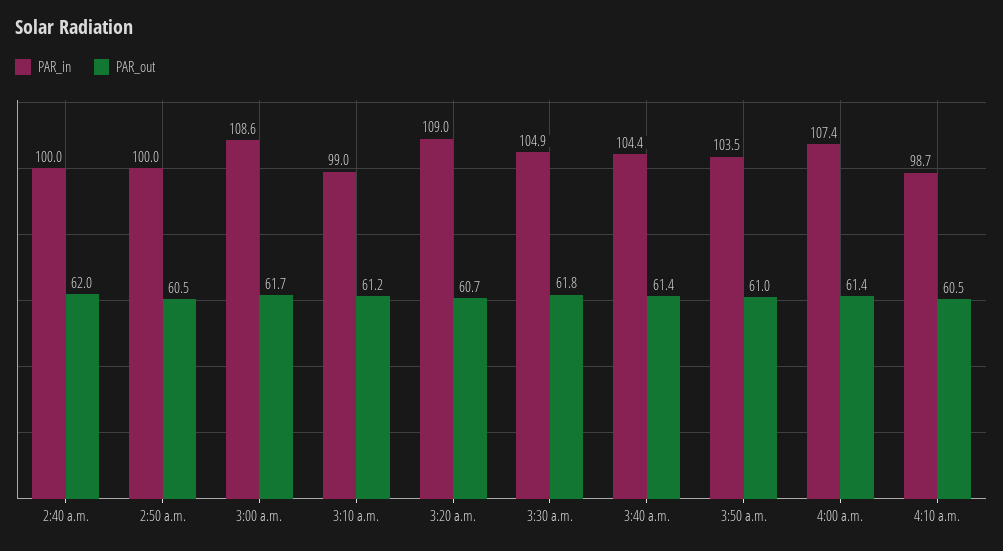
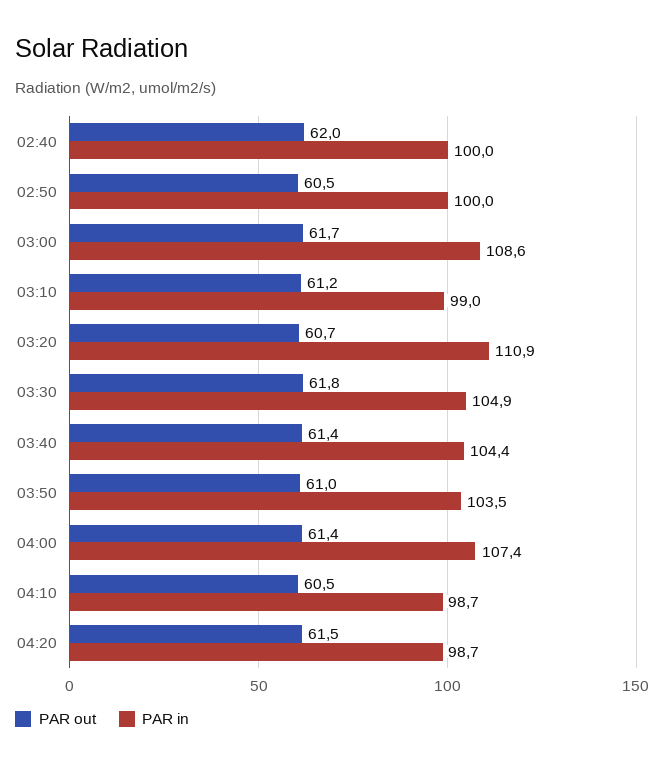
PAR_in, 3:20 a.m.: 109 -> 110.9
PAR_out, 04:20: none -> 61.5
PAR_in, 04:20: none -> 98.7

